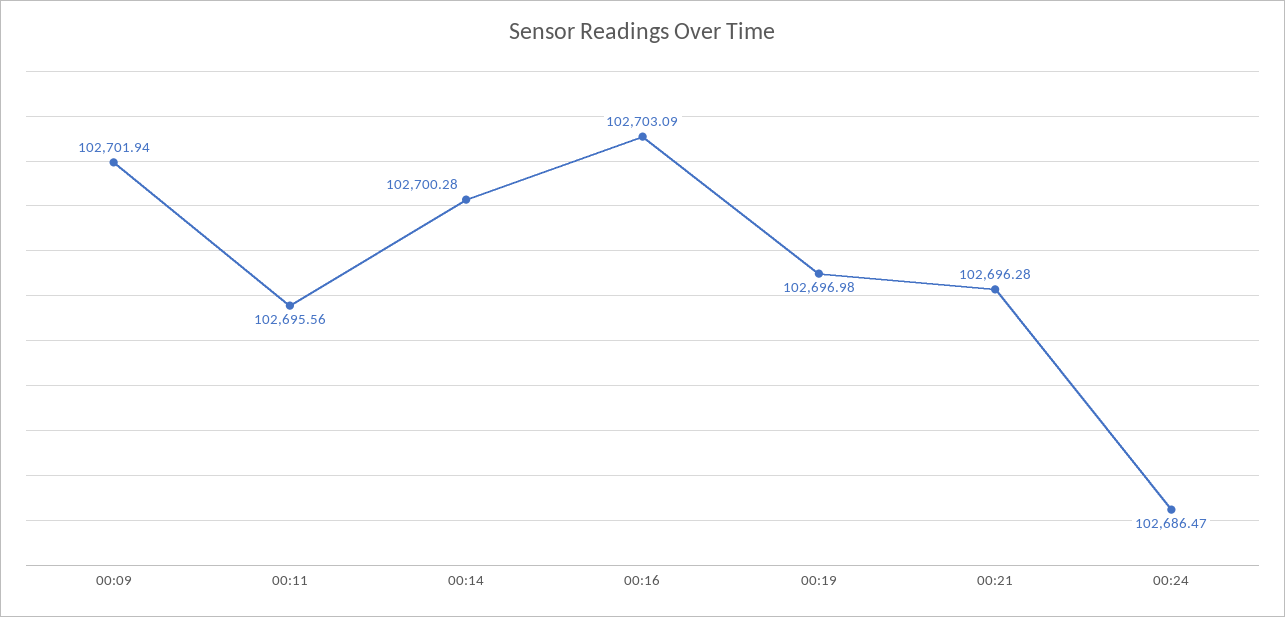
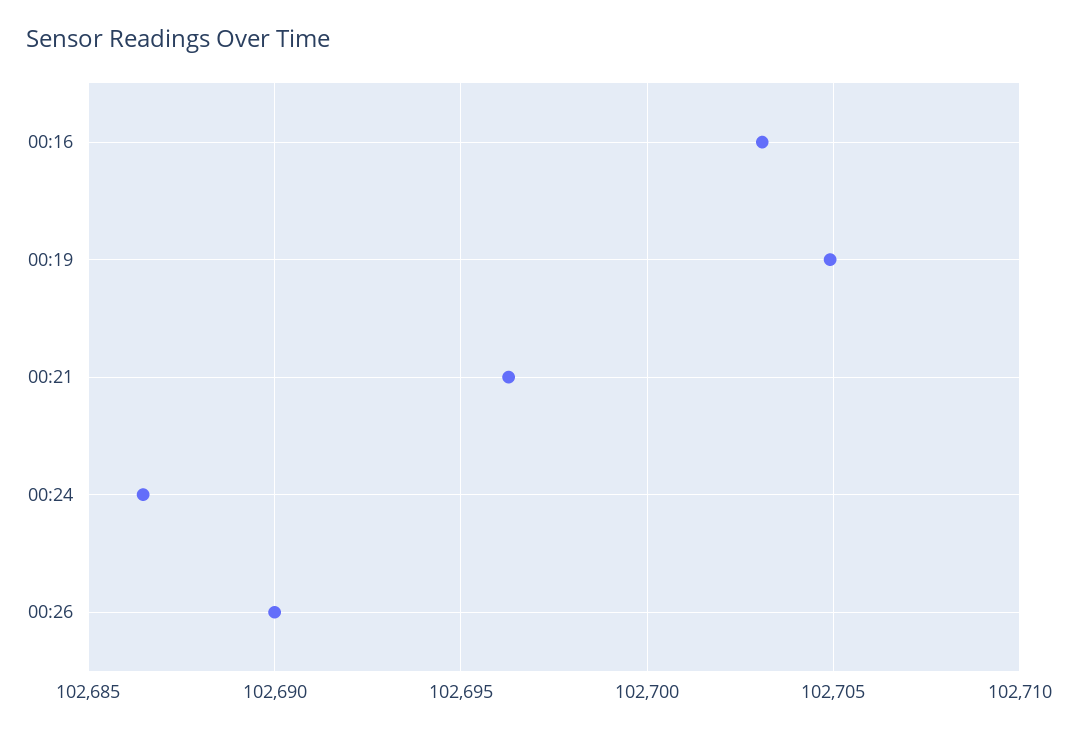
00:09: 102701.94 -> none
00:11: 102695.56 -> none
00:14: 102700.28 -> none
00:19: 102696.98 -> 102705
00:26: none -> 102690

